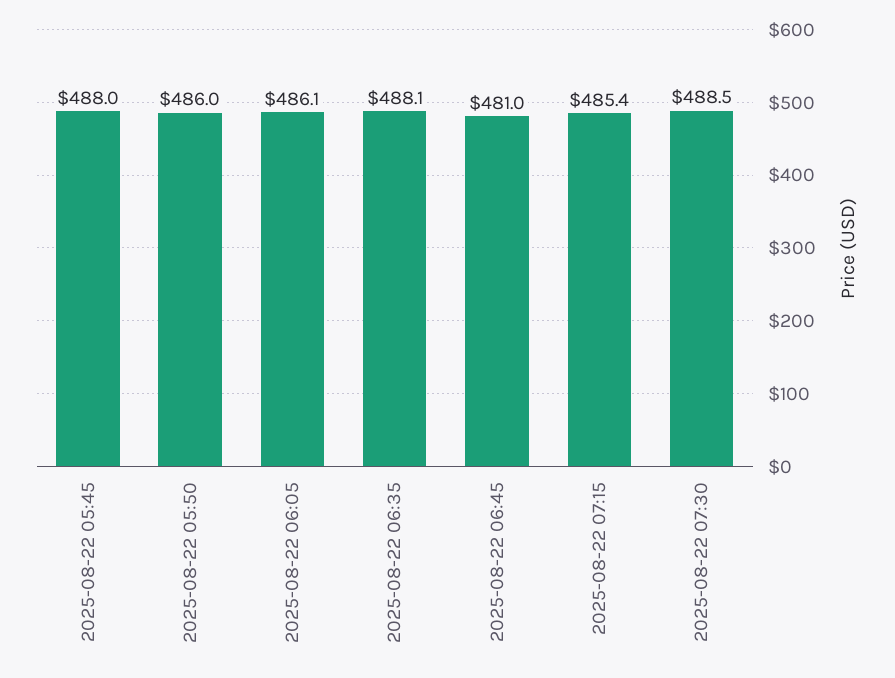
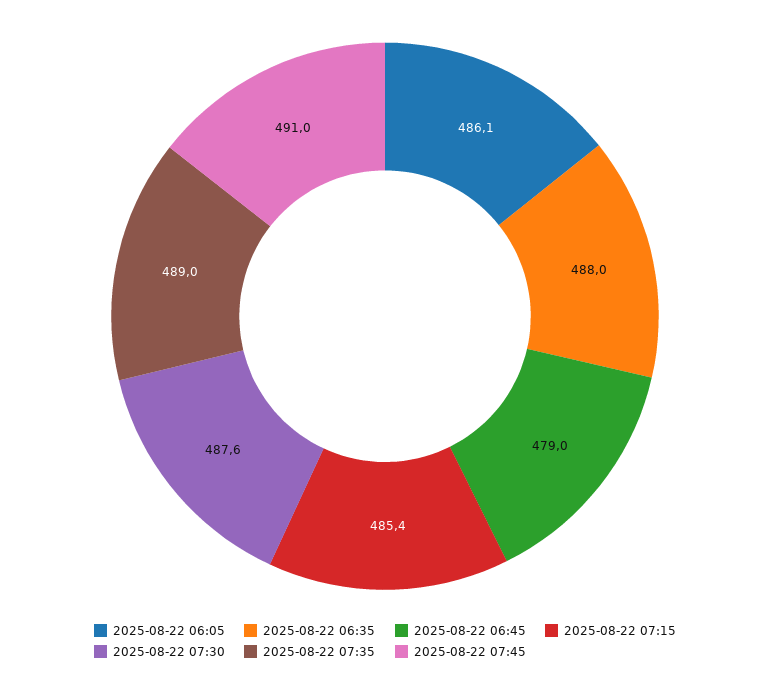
2025-08-22 05:45: 488 -> none
2025-08-22 05:50: 486 -> none
2025-08-22 06:35: 488.1 -> 488
2025-08-22 06:45: 481 -> 479
2025-08-22 07:30: 488.5 -> 487.6
2025-08-22 07:35: none -> 489
2025-08-22 07:45: none -> 491

